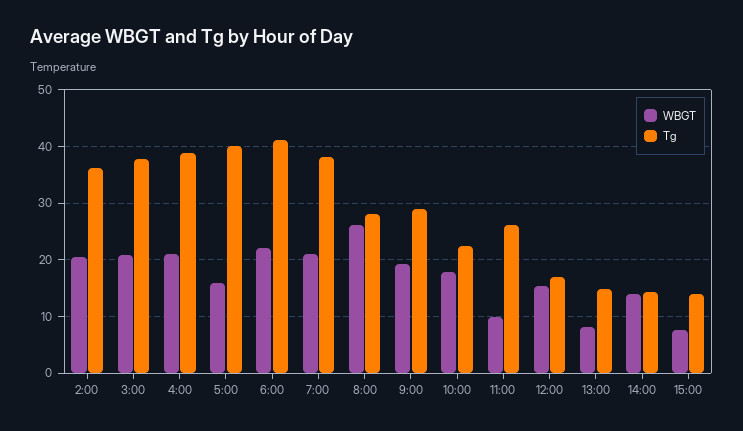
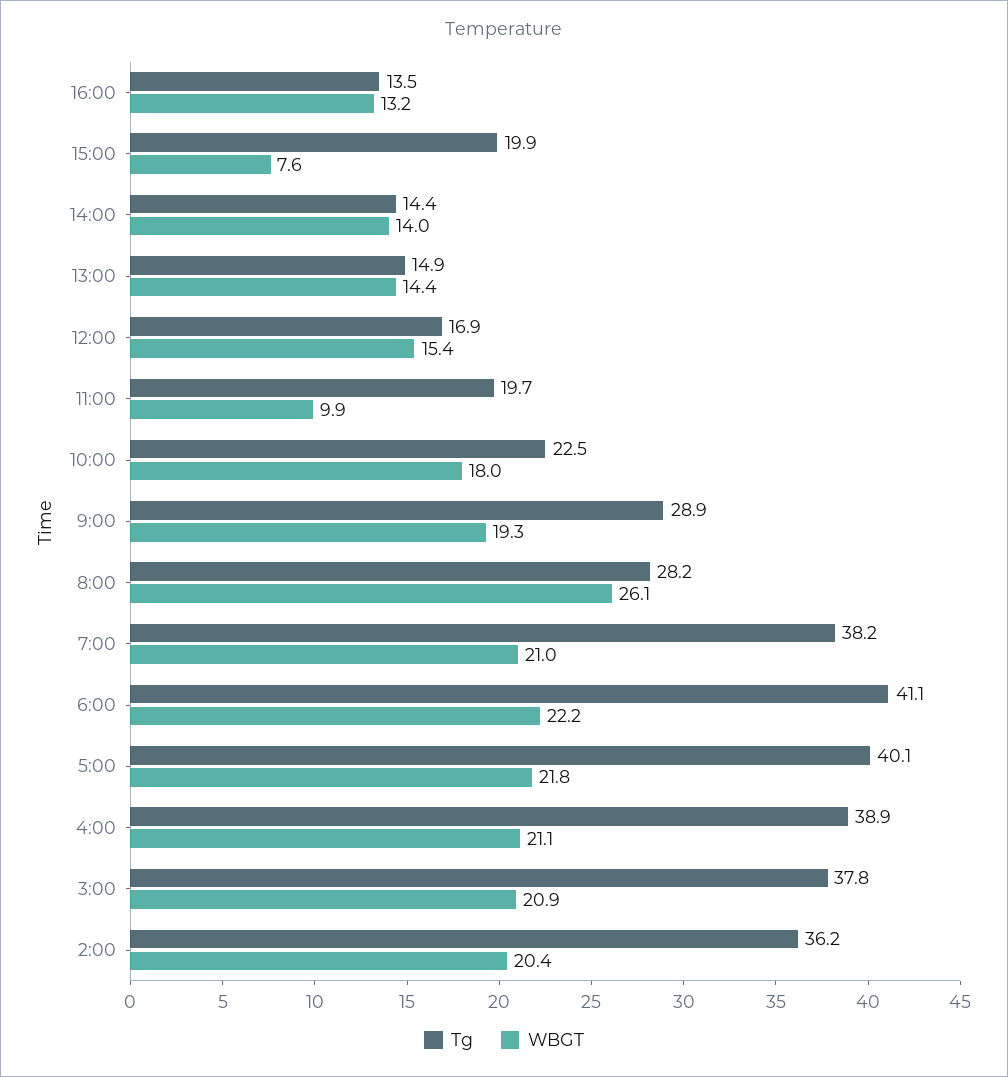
WBGT, 5:00: 16 -> 21.8
Tg, 11:00: 26 -> 19.7
WBGT, 13:00: 8 -> 14.4
Tg, 15:00: 14 -> 19.9
Tg, 16:00: none -> 13.5
WBGT, 16:00: none -> 13.2

